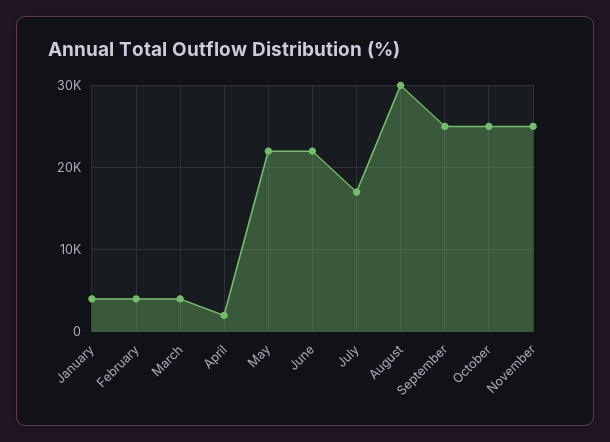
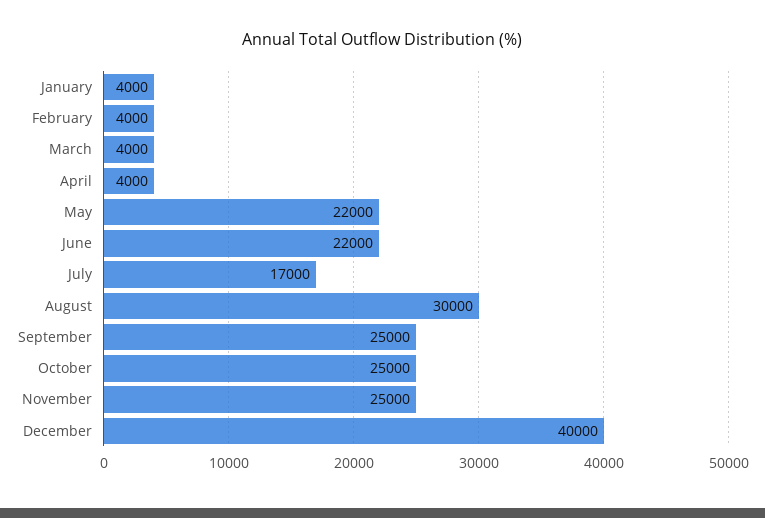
April: 2000 -> 4000
December: none -> 40000

